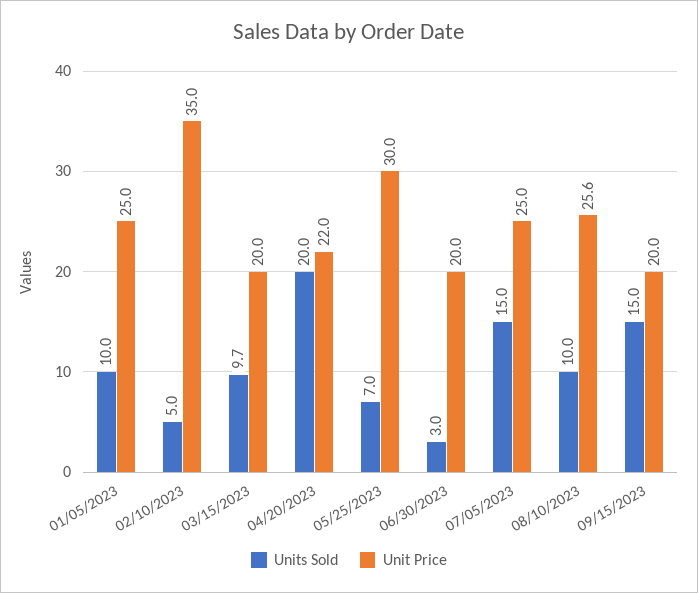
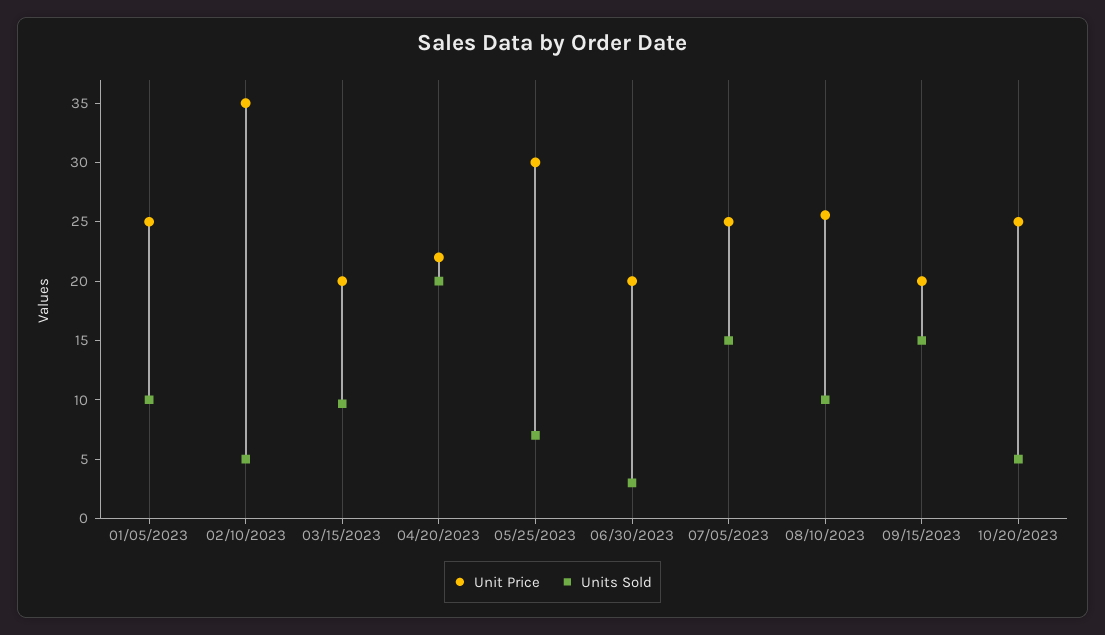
Unit Price, 10/20/2023: none -> 25
Units Sold, 10/20/2023: none -> 5

